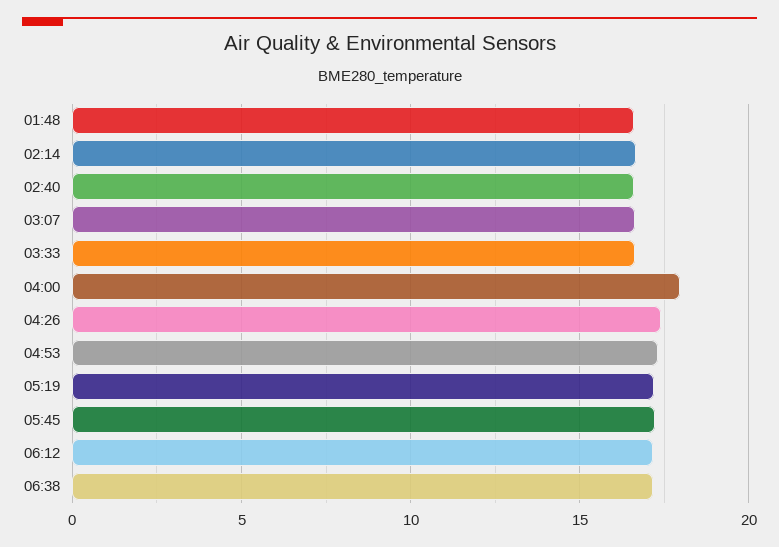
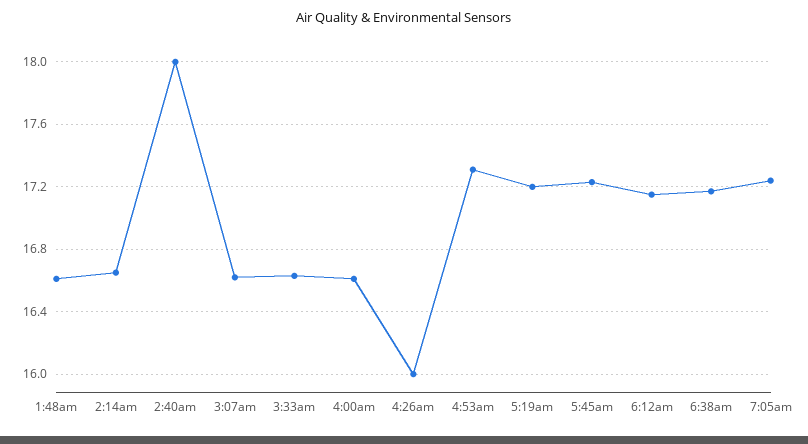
02:40: 16.5 -> 18
04:00: 18 -> 16.6
04:26: 17.5 -> 16
7:05am: none -> 17.25

